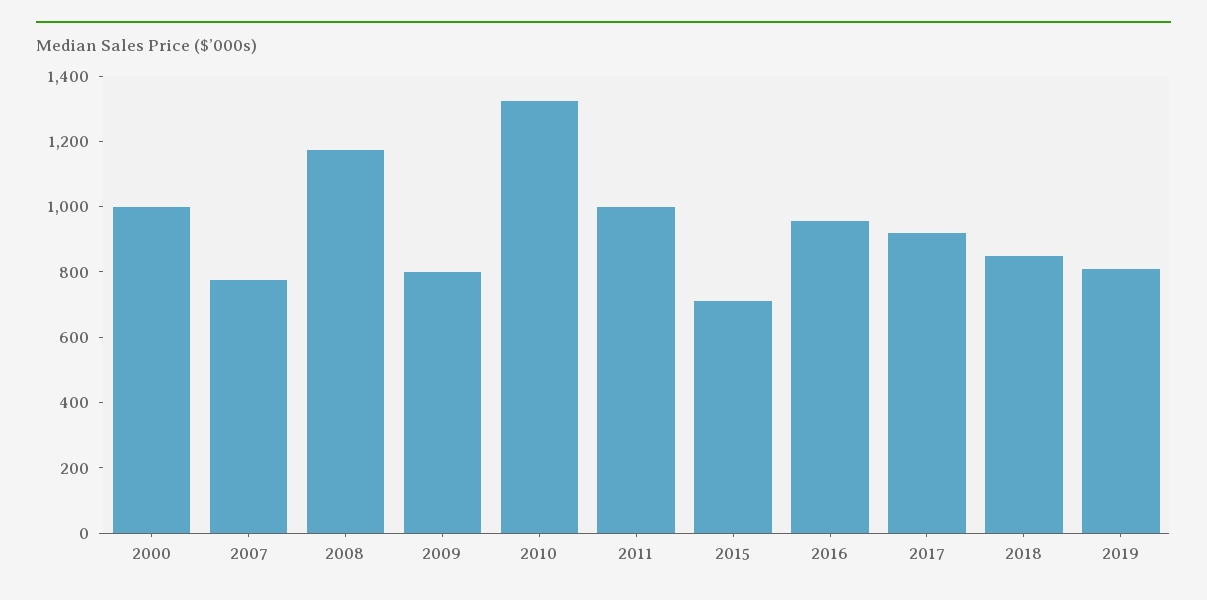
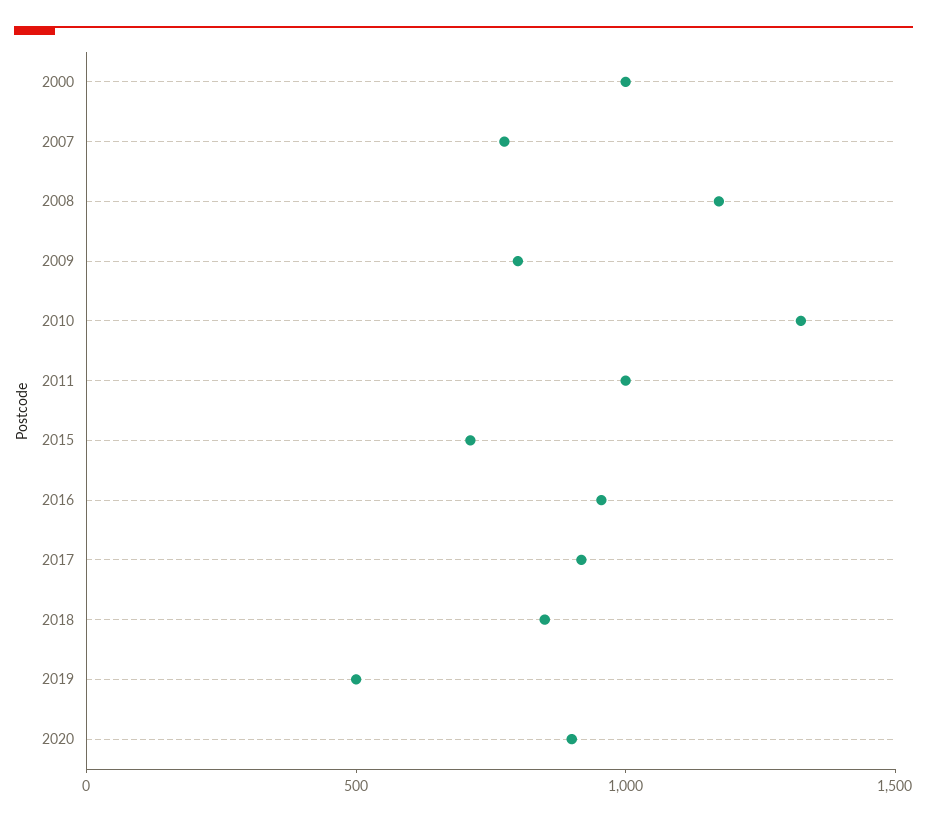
2019: 800 -> 500
2020: none -> 900

